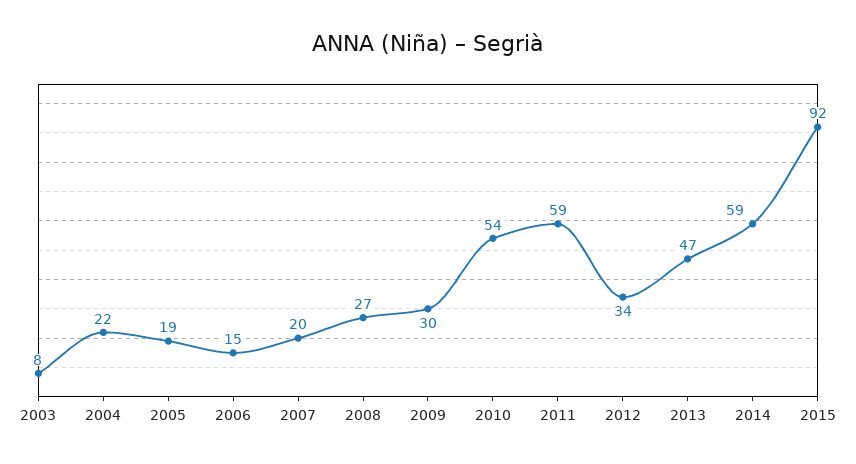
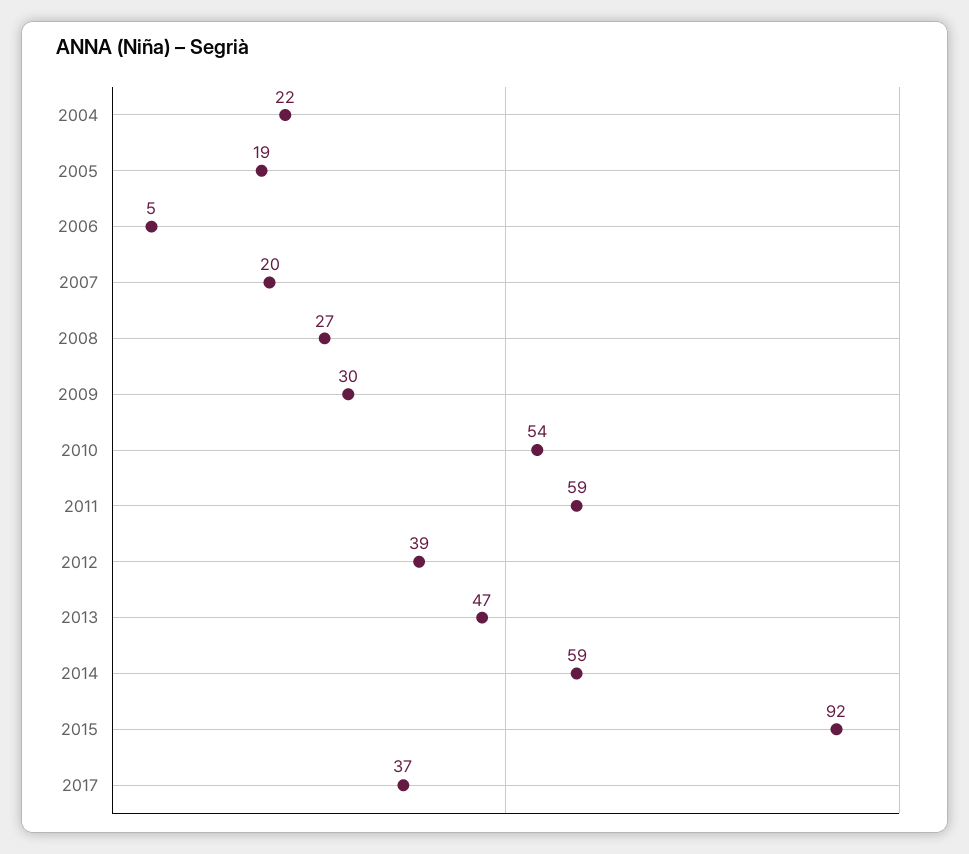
2003: 8 -> none
2006: 15 -> 5
2012: 34 -> 39
2017: none -> 37

